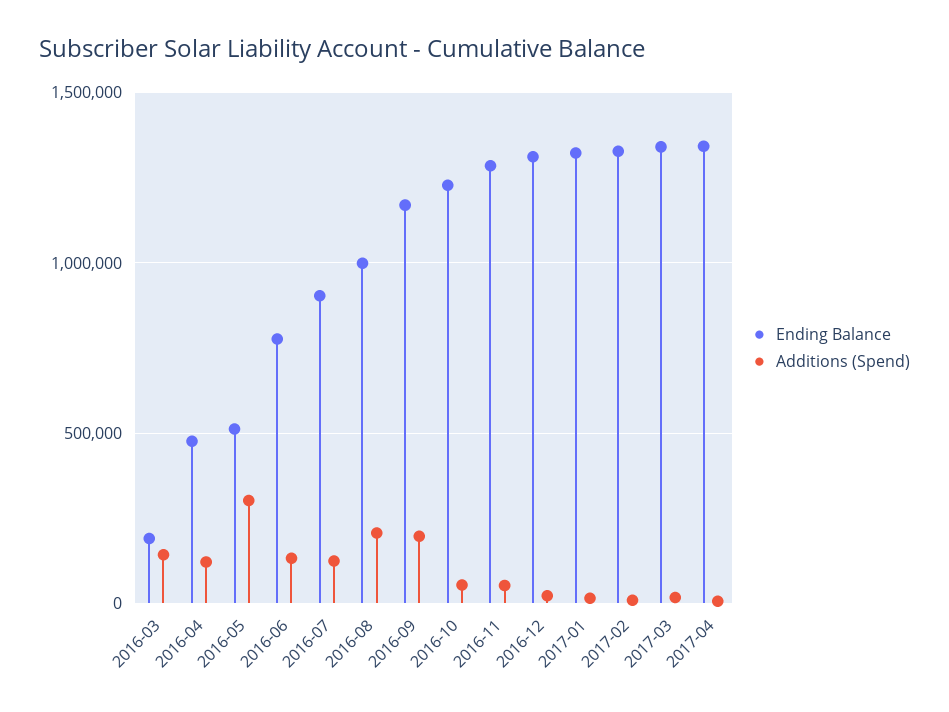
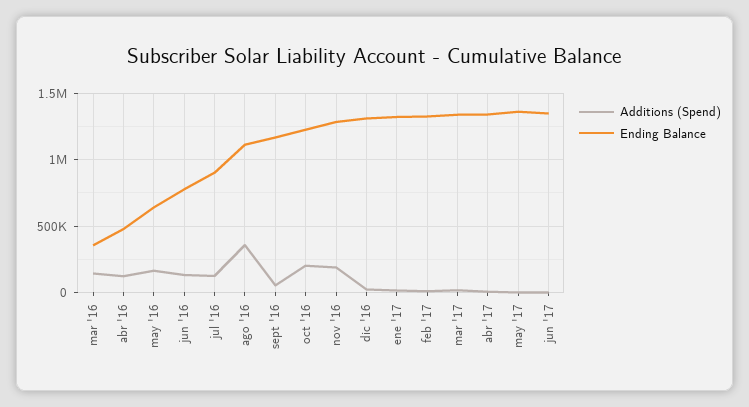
Ending Balance, 2016-03: 200000 -> 350000
Ending Balance, 2016-05: 500000 -> 650000
Additions (Spend), 2016-05: 300000 -> 150000
Ending Balance, 2016-08: 1000000 -> 1100000
Additions (Spend), 2016-08: 200000 -> 350000
Additions (Spend), 2016-09: 200000 -> 50000
Additions (Spend), 2016-10: 50000 -> 200000
Additions (Spend), 2016-11: 50000 -> 200000
Additions (Spend), may '17: none -> 0
Ending Balance, may '17: none -> 1350000
Additions (Spend), jun '17: none -> 0
Ending Balance, jun '17: none -> 1350000

